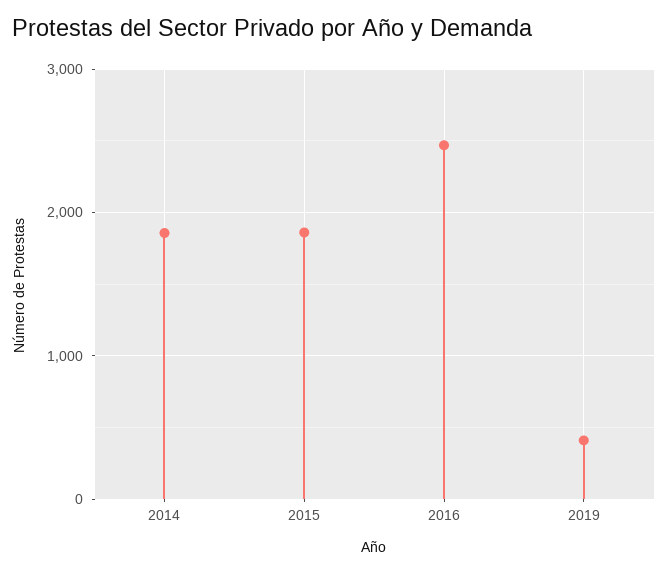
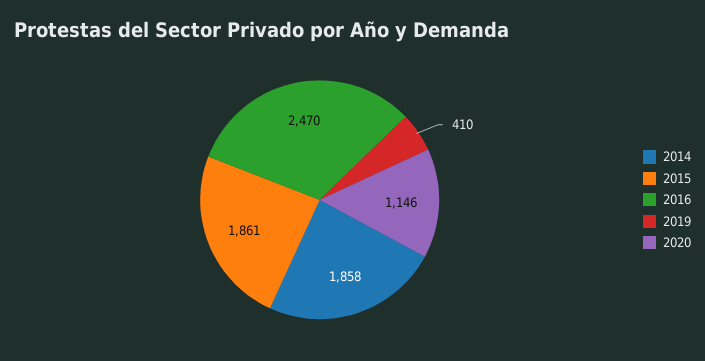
2020: none -> 1146

